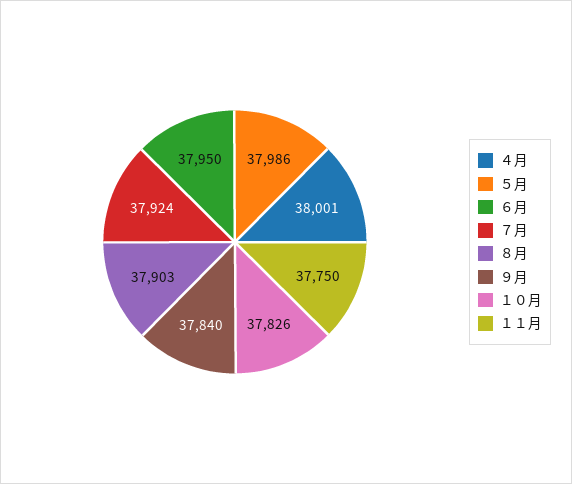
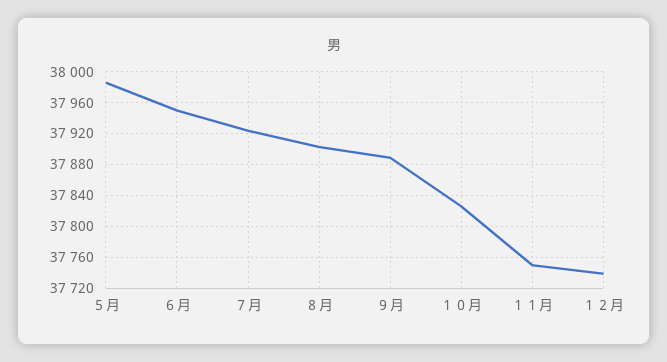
４月: 38001 -> none
９月: 37840 -> 37890
１２月: none -> 37740

